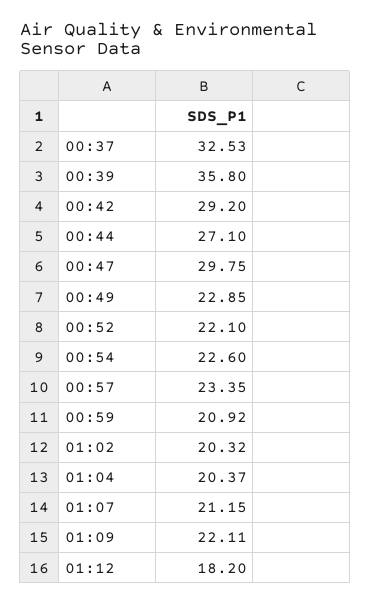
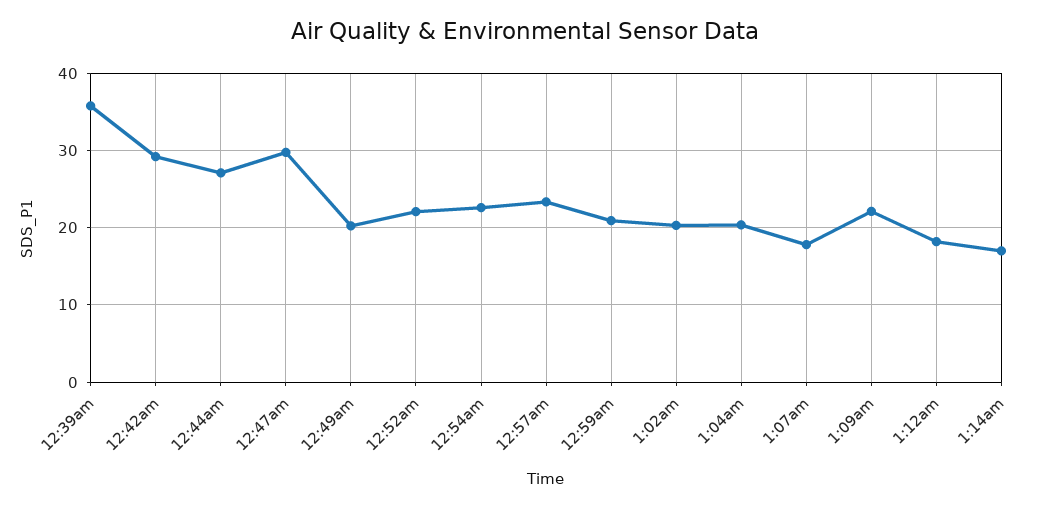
00:37: 32.53 -> none
00:49: 22.85 -> 20
01:07: 21.15 -> 18
1:14am: none -> 17

